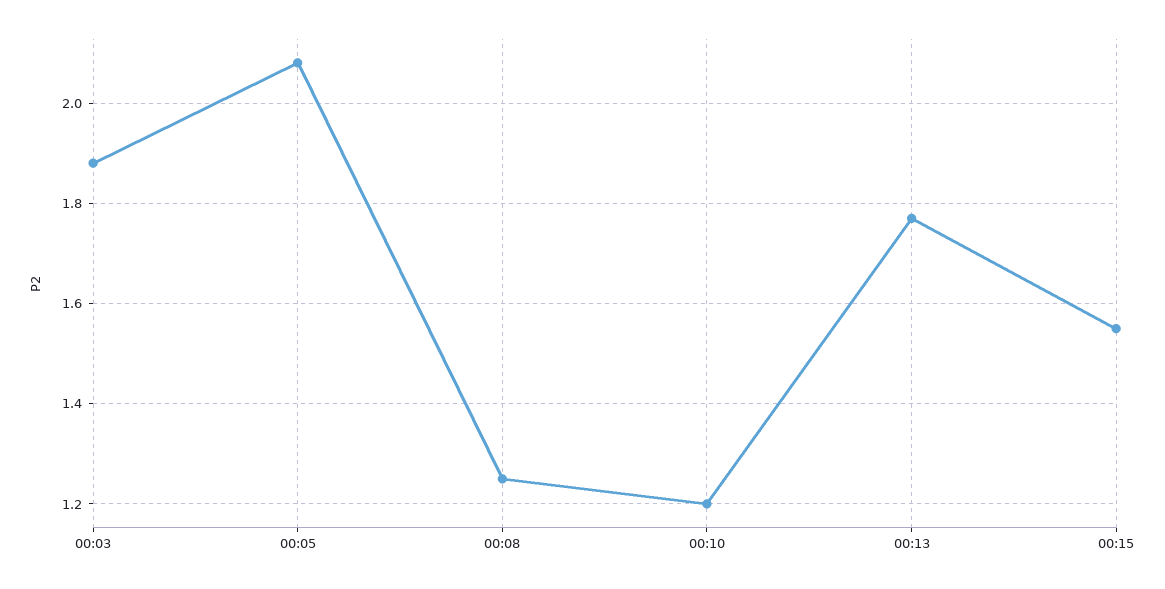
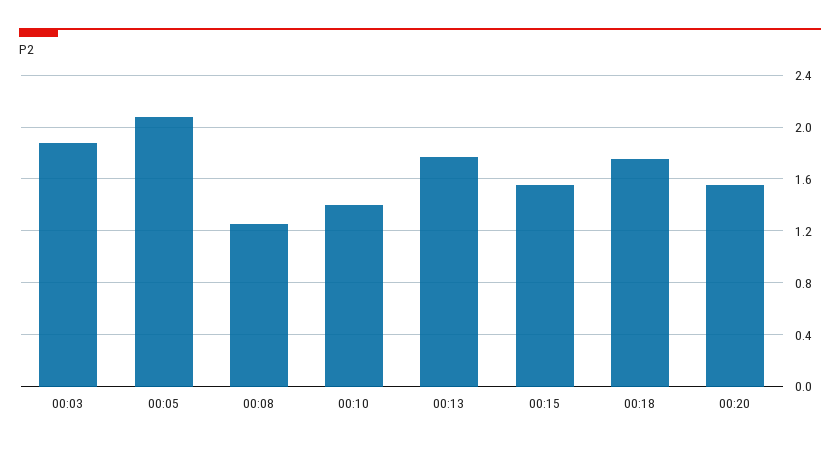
00:10: 1.2 -> 1.4
00:18: none -> 1.75
00:20: none -> 1.55

